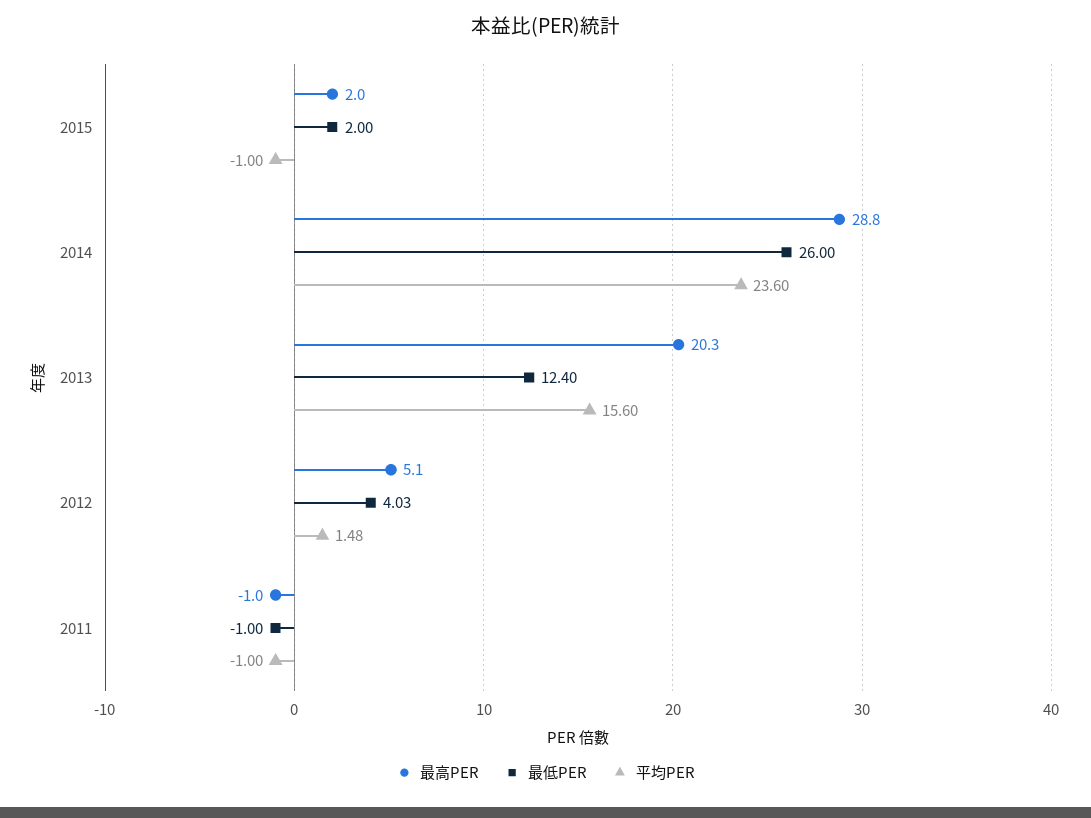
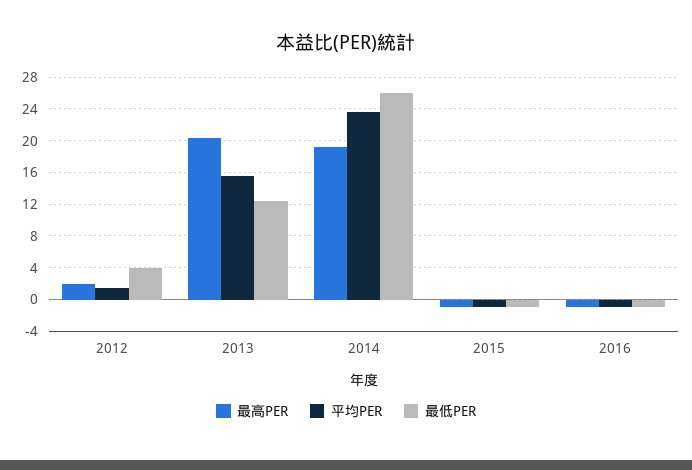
最高PER, 2015: 2 -> -1
最低PER, 2015: 2 -> -1
最高PER, 2014: 28.8 -> 19
最高PER, 2012: 5.1 -> 2
最高PER, 2011: -1 -> none
最低PER, 2011: -1 -> none
平均PER, 2011: -1 -> none
最高PER, 2016: none -> -1
平均PER, 2016: none -> -1
最低PER, 2016: none -> -1

